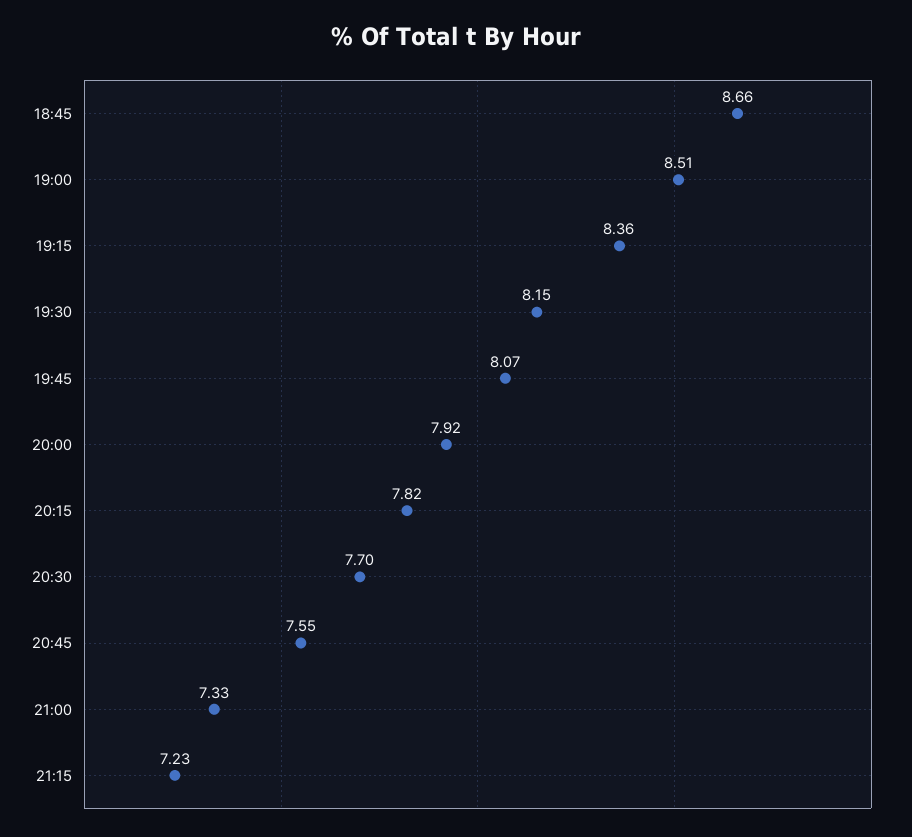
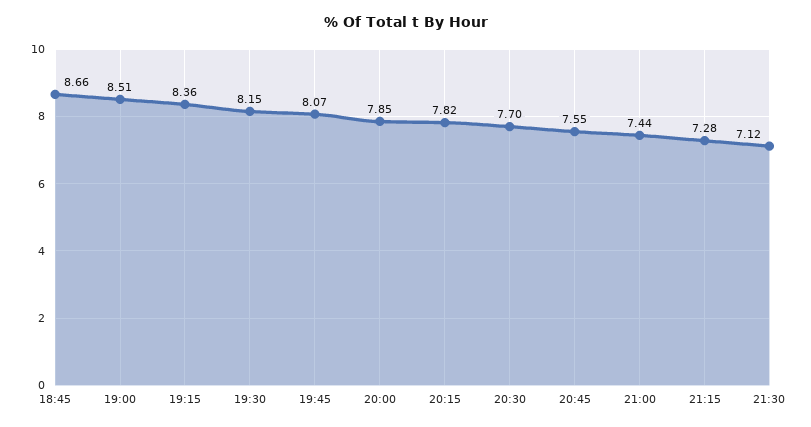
20:00: 7.92 -> 7.85
21:00: 7.33 -> 7.44
21:15: 7.23 -> 7.28
21:30: none -> 7.12

